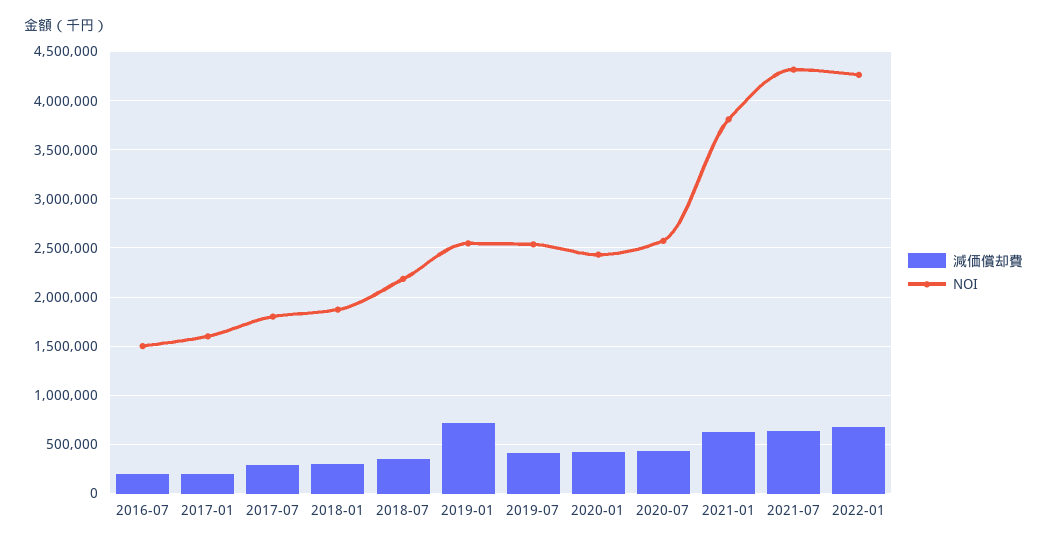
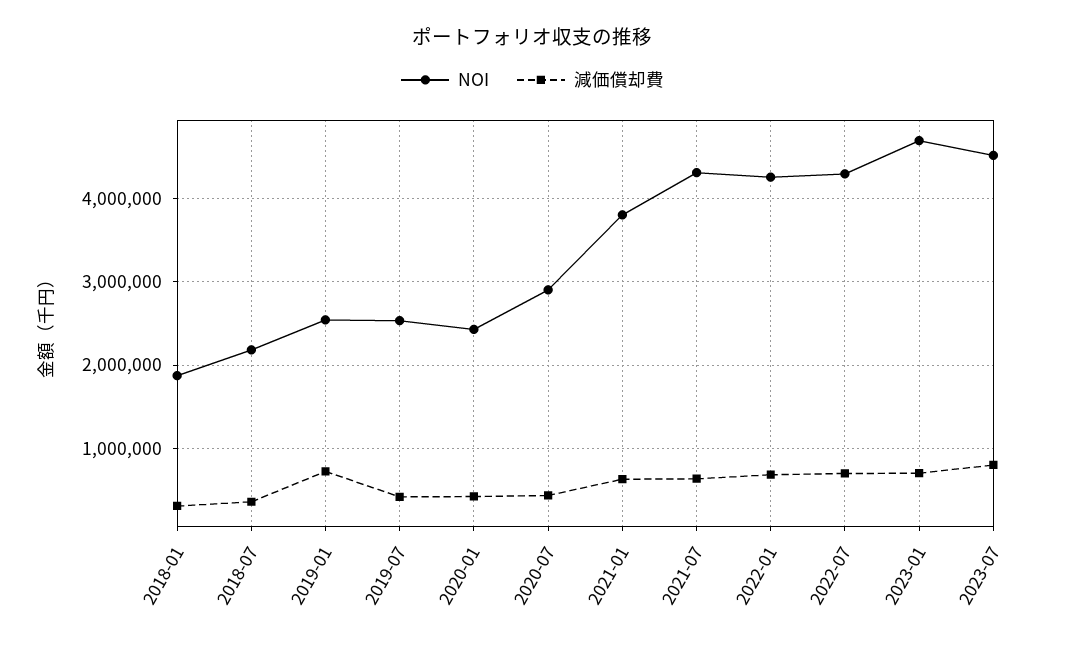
減価償却費, 2016-07: 200000 -> none
NOI, 2016-07: 1500000 -> none
減価償却費, 2017-01: 200000 -> none
NOI, 2017-01: 1600000 -> none
減価償却費, 2017-07: 300000 -> none
NOI, 2017-07: 1800000 -> none
NOI, 2020-07: 2600000 -> 2900000
NOI, 2022-07: none -> 4300000
減価償却費, 2022-07: none -> 700000
NOI, 2023-01: none -> 4700000
減価償却費, 2023-01: none -> 700000
NOI, 2023-07: none -> 4500000
減価償却費, 2023-07: none -> 800000

